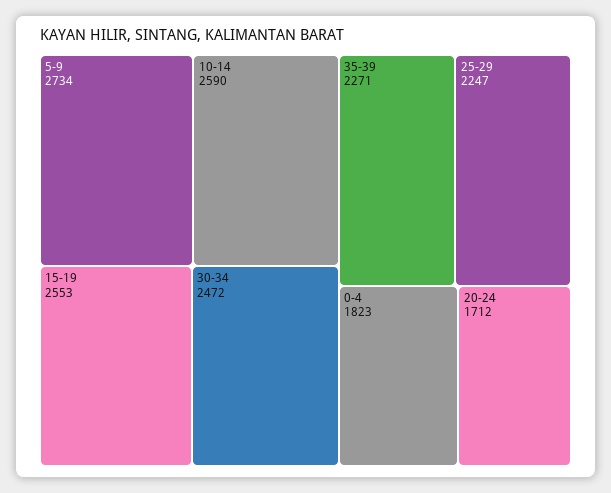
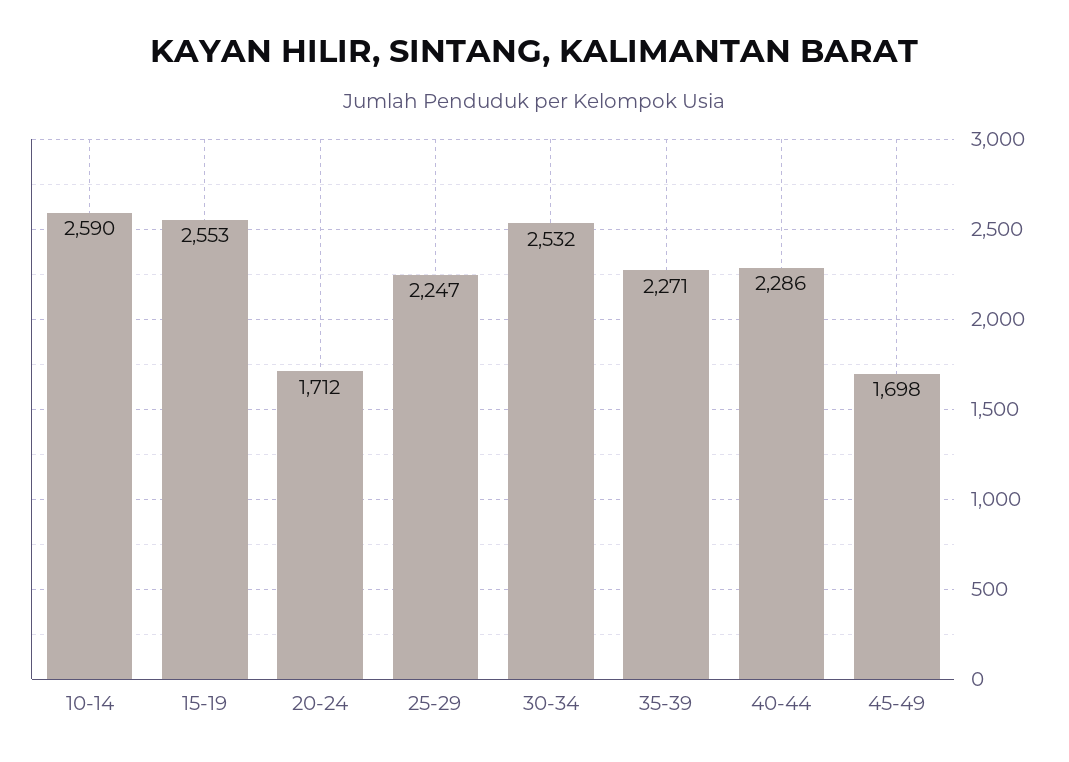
5-9: 2734 -> none
30-34: 2472 -> 2532
0-4: 1823 -> none
40-44: none -> 2286
45-49: none -> 1698

